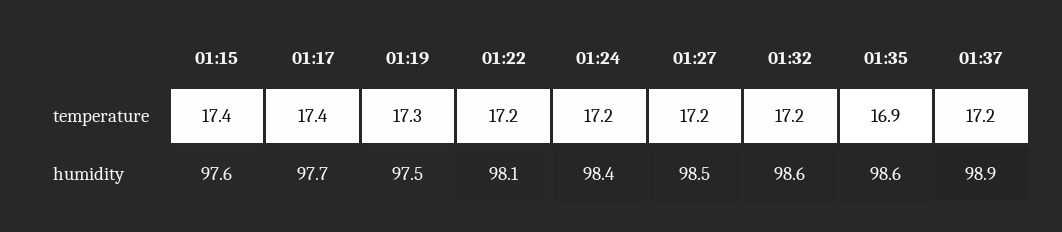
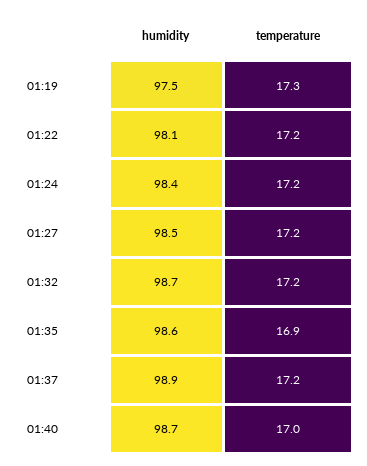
01:15, temperature: 17.4 -> none
01:17, temperature: 17.4 -> none
01:15, humidity: 97.6 -> none
01:17, humidity: 97.7 -> none
01:32, humidity: 98.6 -> 98.7
01:40, humidity: none -> 98.7
01:40, temperature: none -> 17

